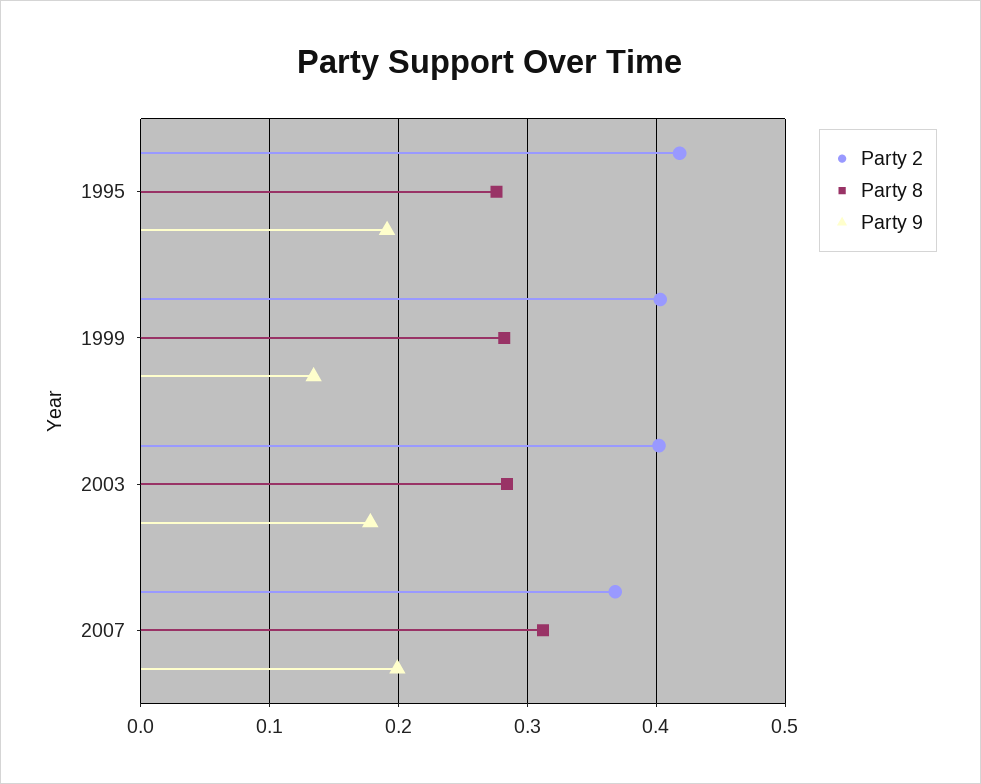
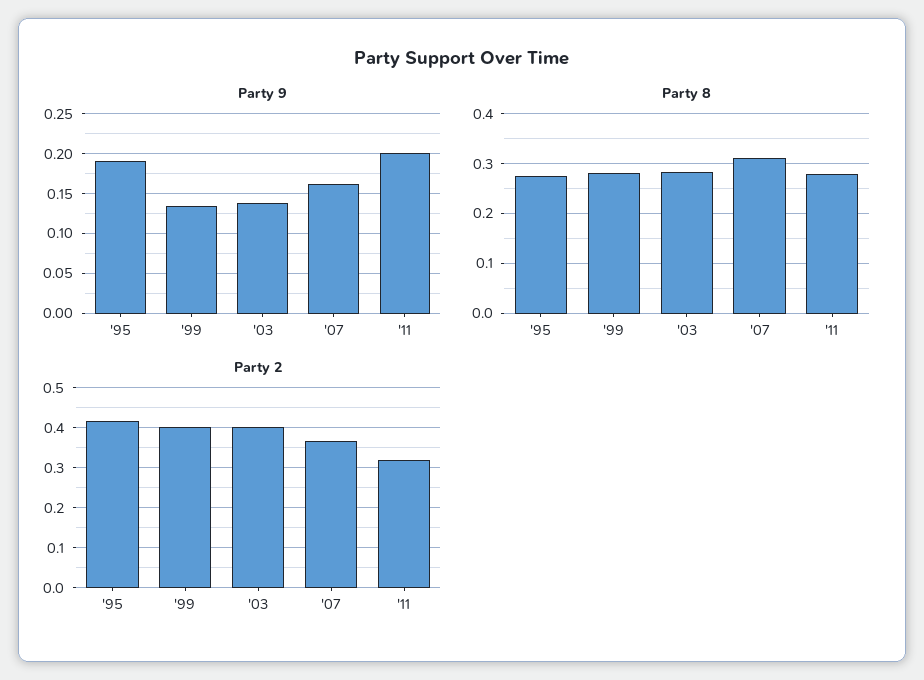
Party 9, 2003: 0.18 -> 0.14
Party 9, 2007: 0.2 -> 0.16
Party 9, '11: none -> 0.2
Party 8, '11: none -> 0.28
Party 2, '11: none -> 0.32

